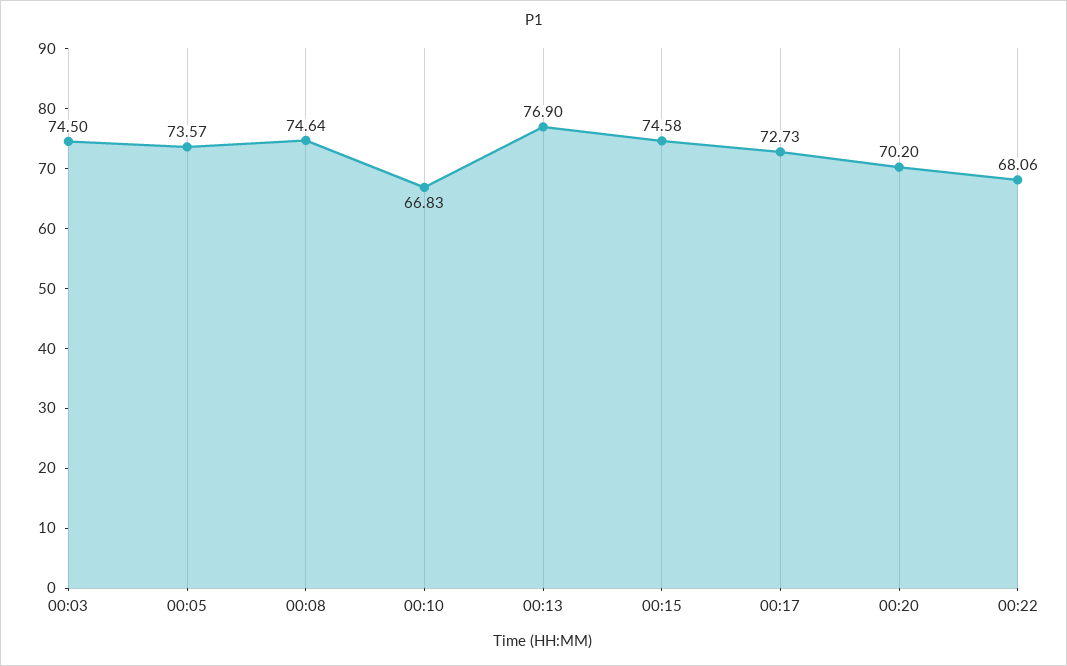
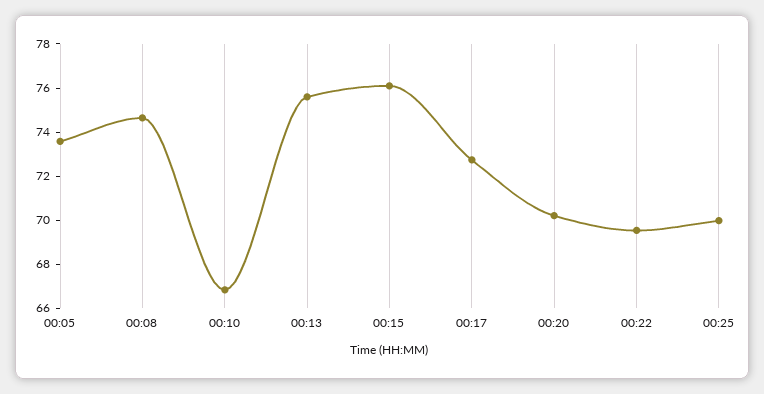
00:03: 74.5 -> none
00:13: 76.9 -> 75.5
00:15: 74.58 -> 76
00:22: 68.06 -> 69.5
00:25: none -> 70

